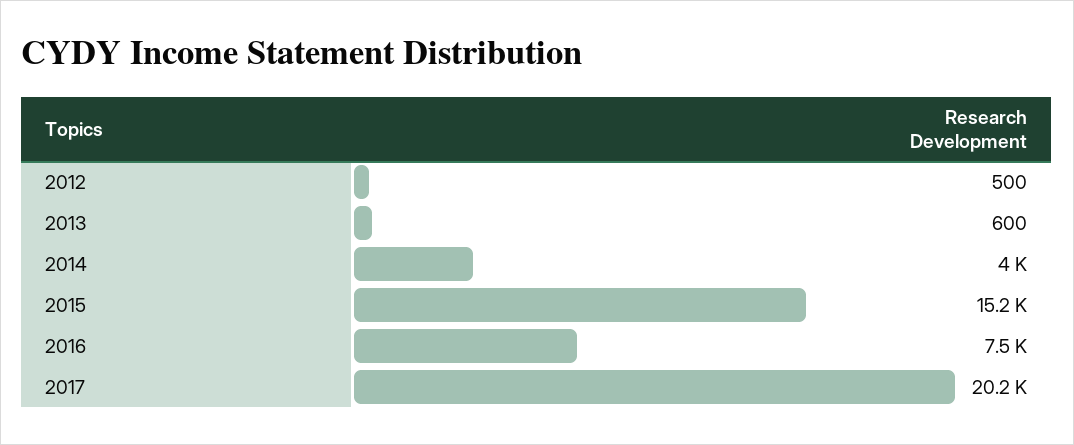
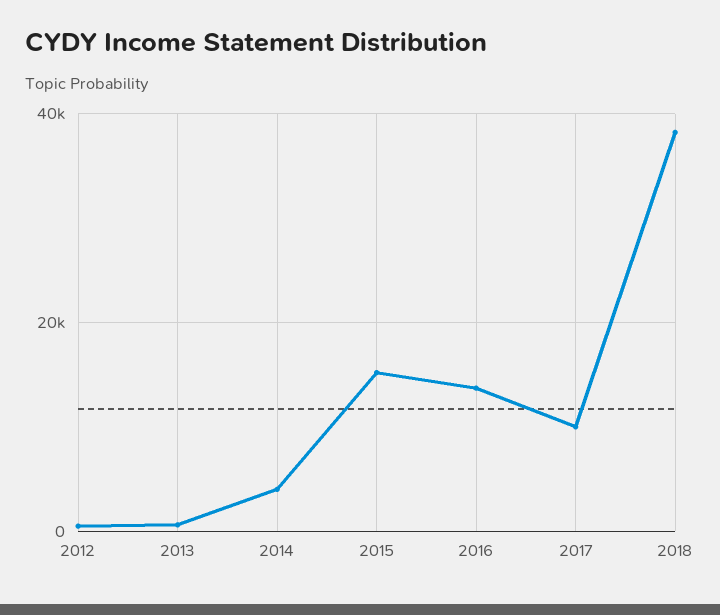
2016: 7500 -> 14000
2017: 20200 -> 10000
2018: none -> 38000

